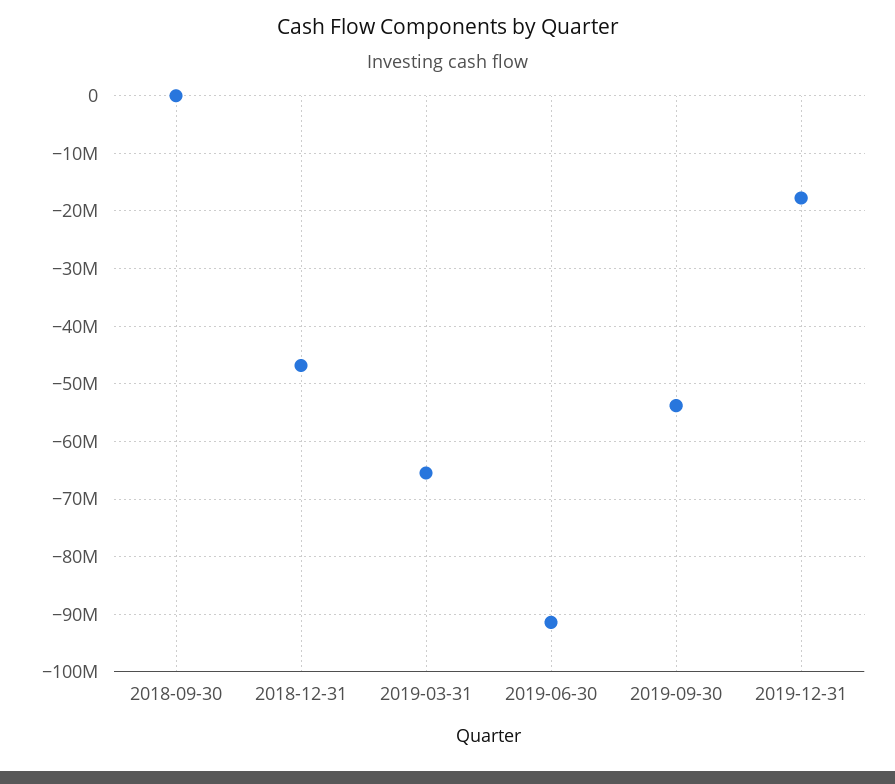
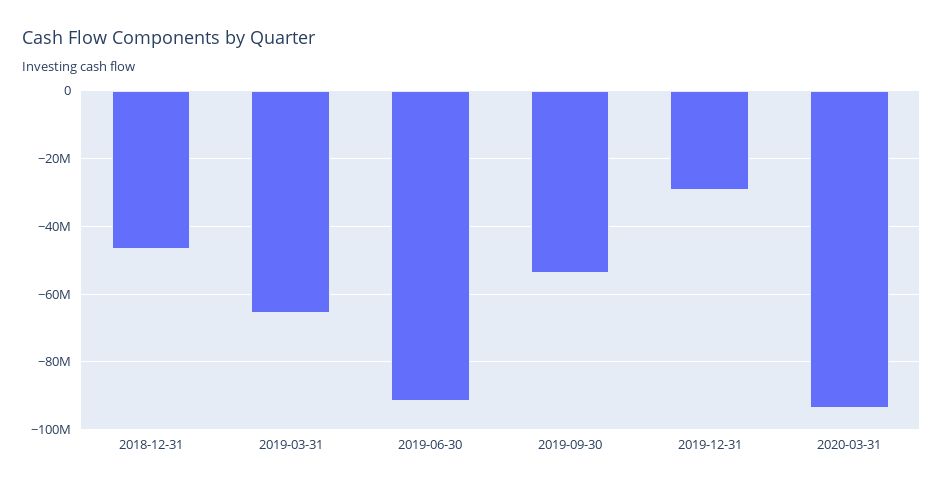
2018-09-30: 0 -> none
2019-12-31: -18000000 -> -30000000
2020-03-31: none -> -94000000

